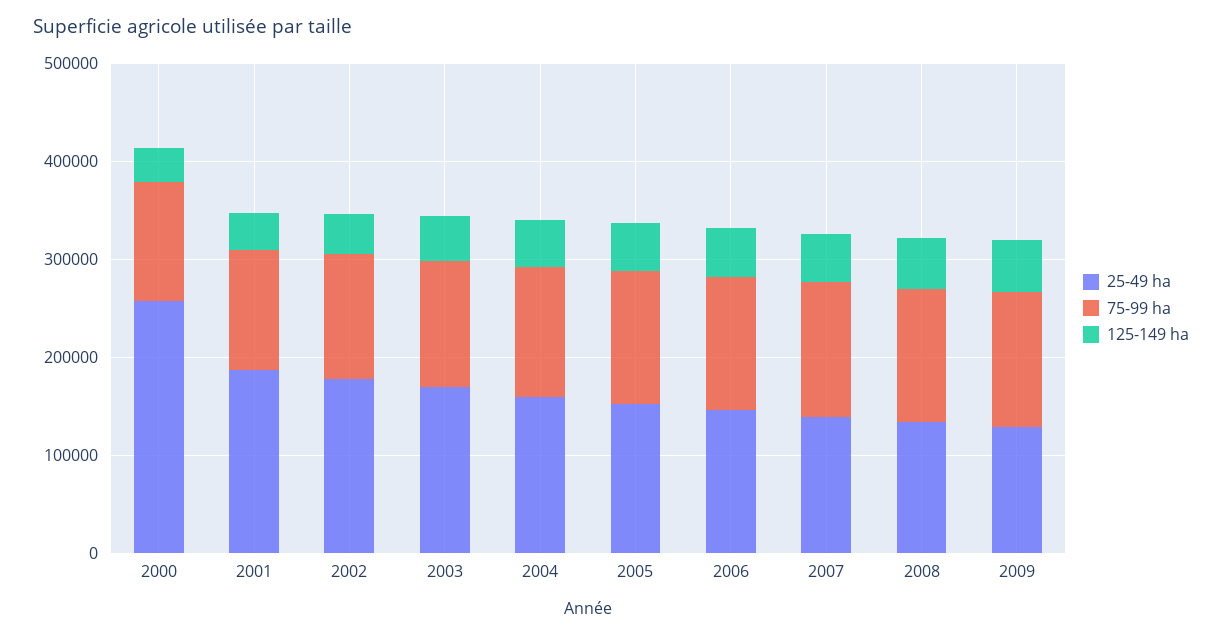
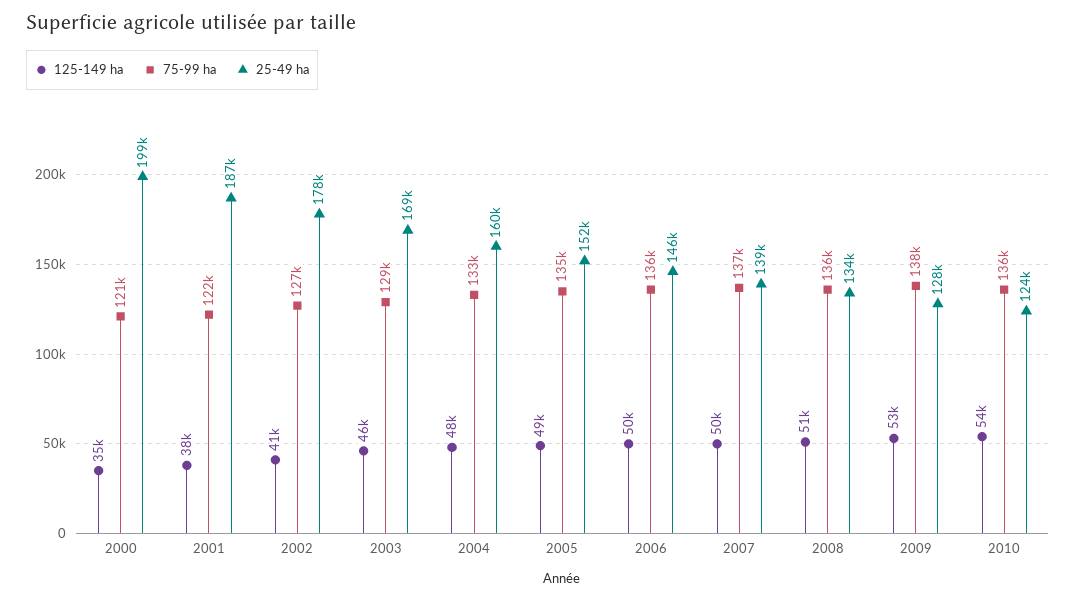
25-49 ha, 2000: 260000 -> 199000
125-149 ha, 2010: none -> 54000
75-99 ha, 2010: none -> 136000
25-49 ha, 2010: none -> 124000

